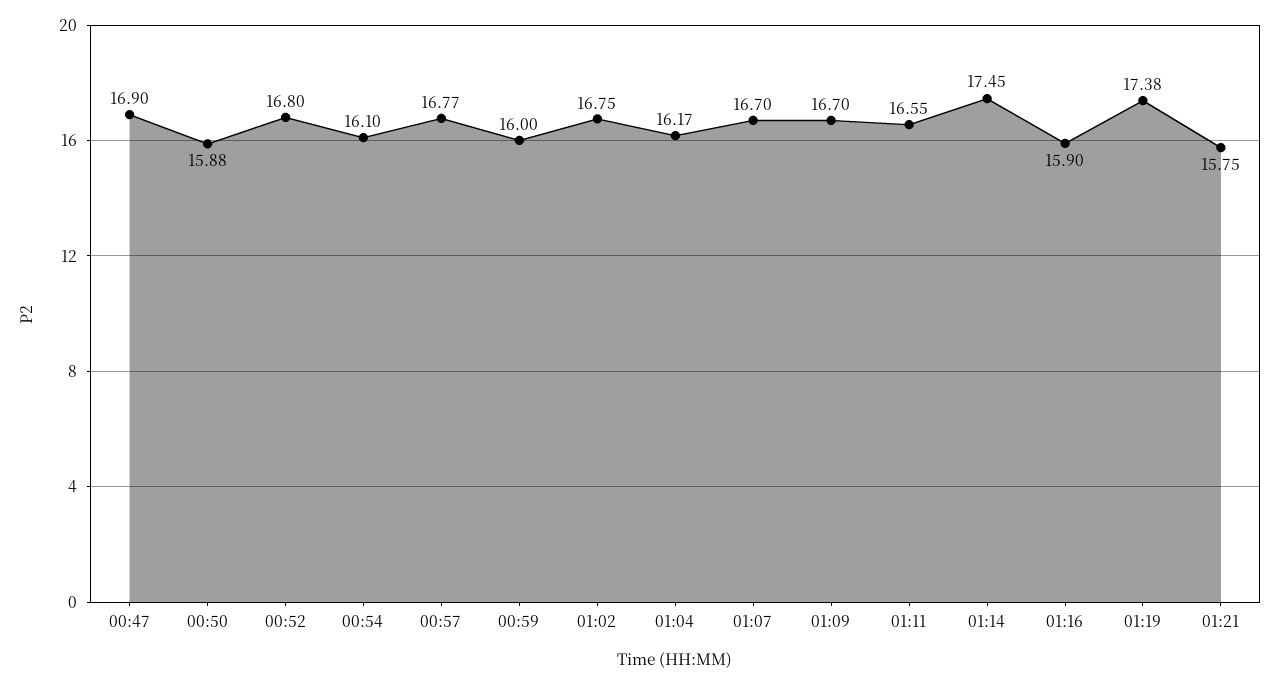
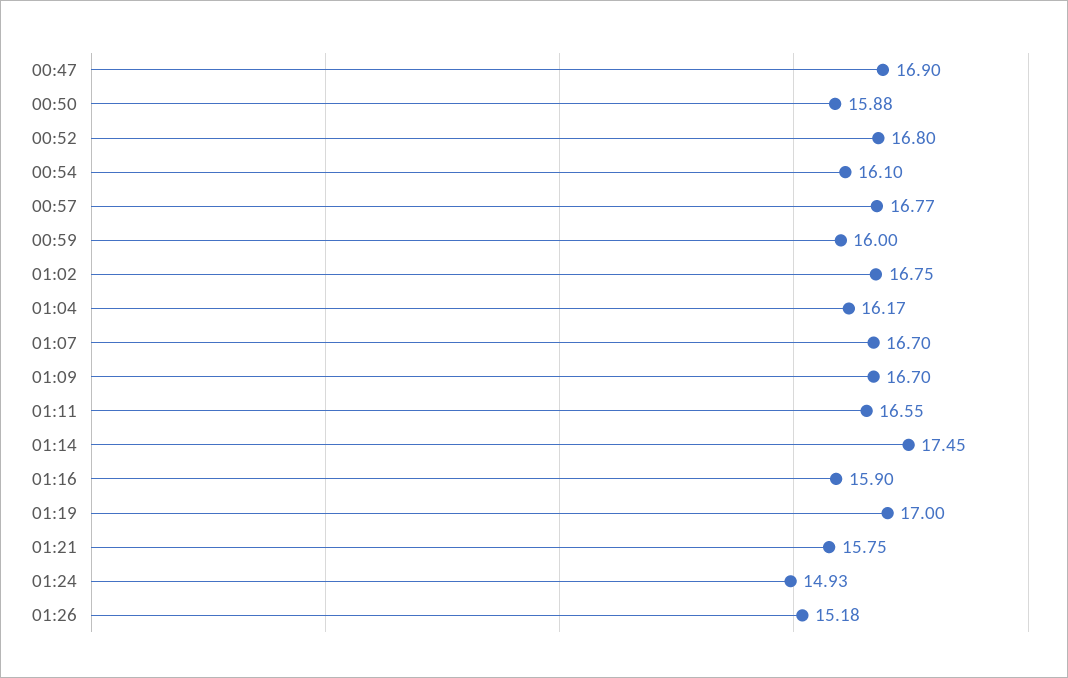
01:19: 17.38 -> 17
01:24: none -> 14.93
01:26: none -> 15.18

